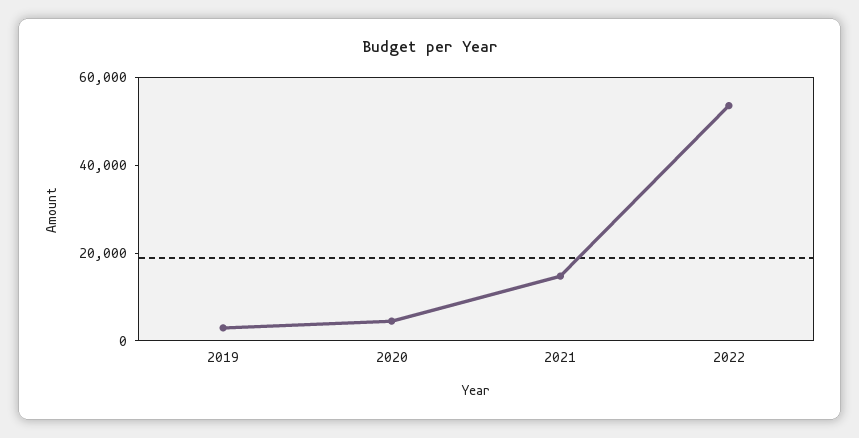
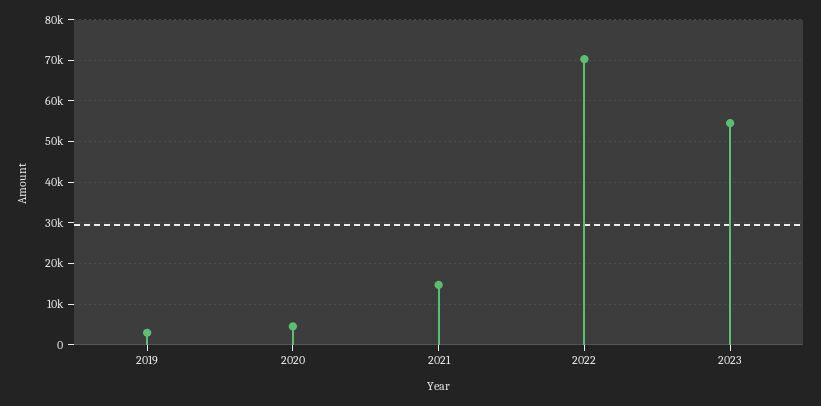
2022: 55000 -> 70000
2023: none -> 54000

